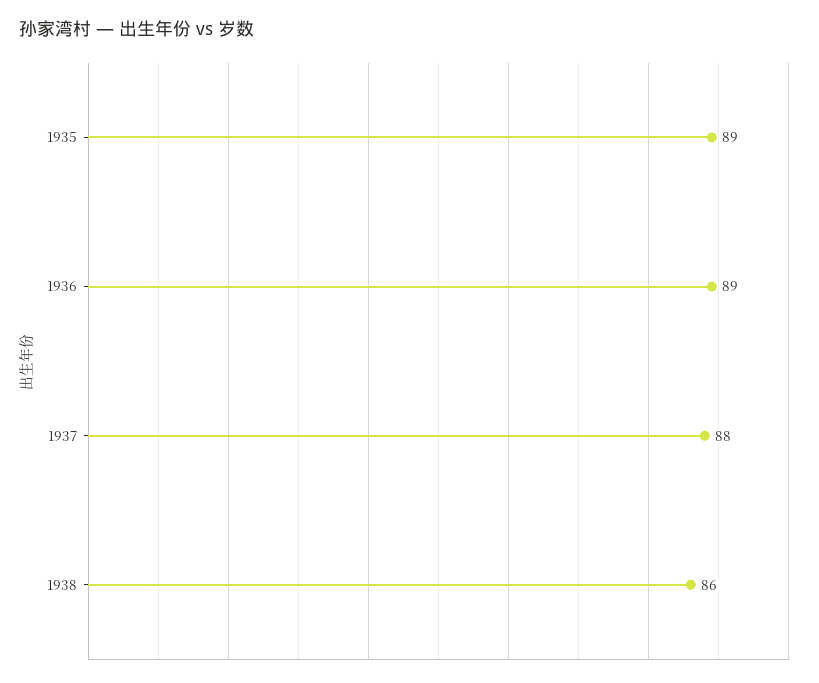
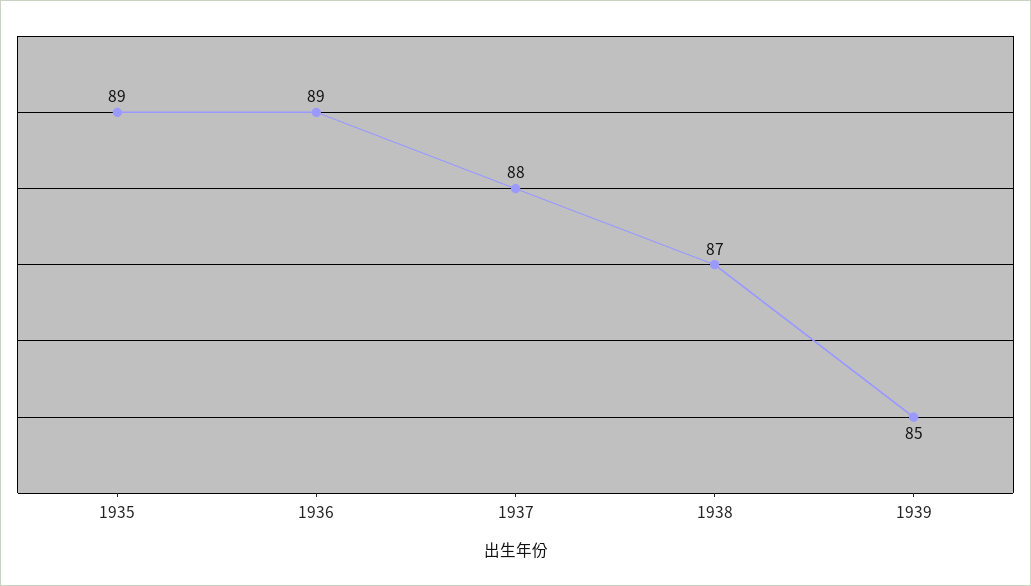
1938: 86 -> 87
1939: none -> 85

